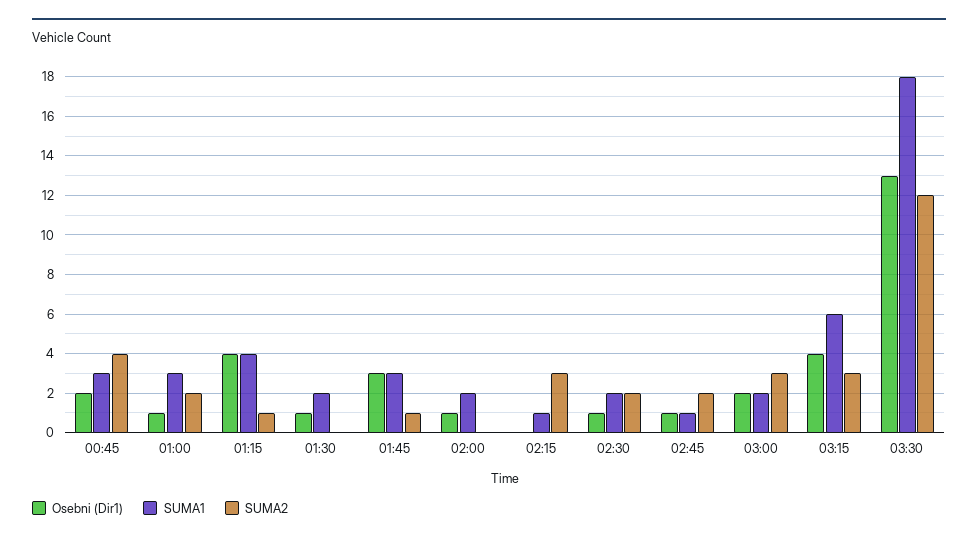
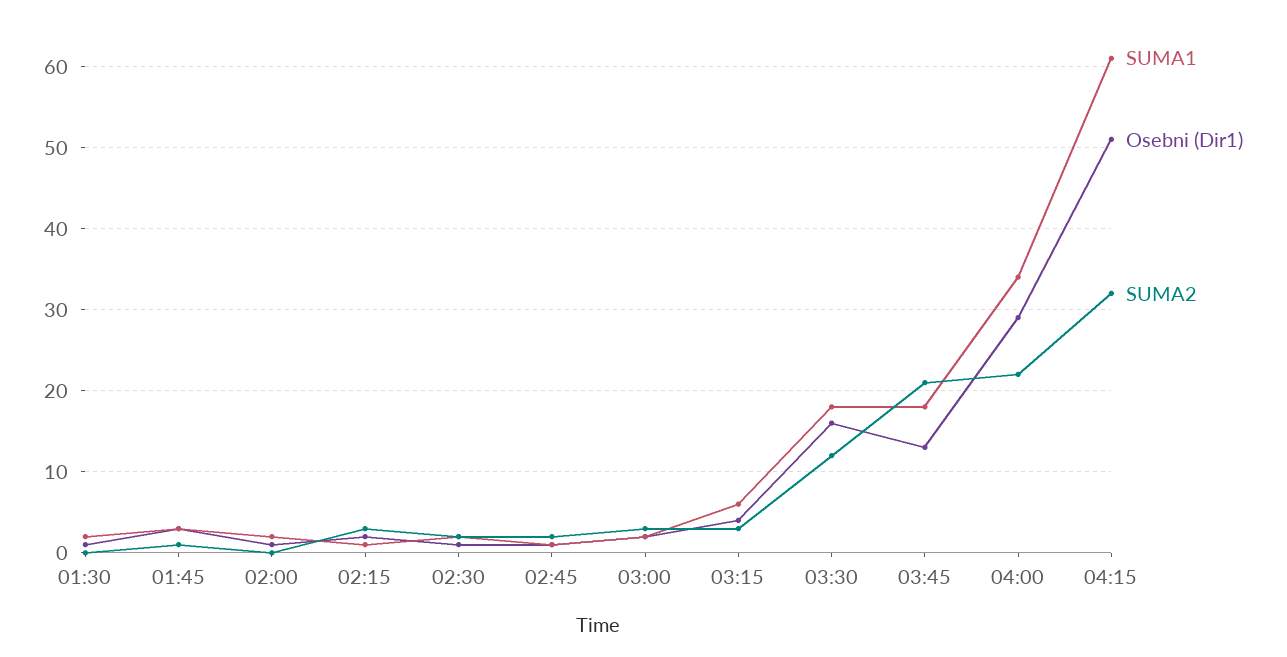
Osebni (Dir1), 00:45: 2 -> none
SUMA1, 00:45: 3 -> none
SUMA2, 00:45: 4 -> none
Osebni (Dir1), 01:00: 1 -> none
SUMA1, 01:00: 3 -> none
SUMA2, 01:00: 2 -> none
Osebni (Dir1), 01:15: 4 -> none
SUMA1, 01:15: 4 -> none
SUMA2, 01:15: 1 -> none
Osebni (Dir1), 02:15: 0 -> 2
Osebni (Dir1), 03:30: 13 -> 16
SUMA1, 03:45: none -> 18
Osebni (Dir1), 03:45: none -> 13
SUMA2, 03:45: none -> 21
SUMA1, 04:00: none -> 34
Osebni (Dir1), 04:00: none -> 29
SUMA2, 04:00: none -> 22
SUMA1, 04:15: none -> 61
Osebni (Dir1), 04:15: none -> 51
SUMA2, 04:15: none -> 32

